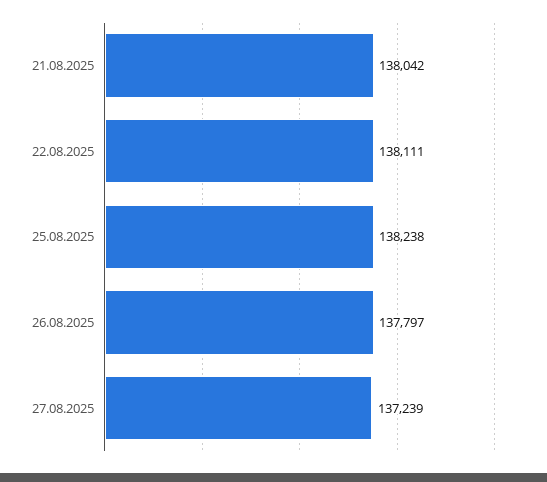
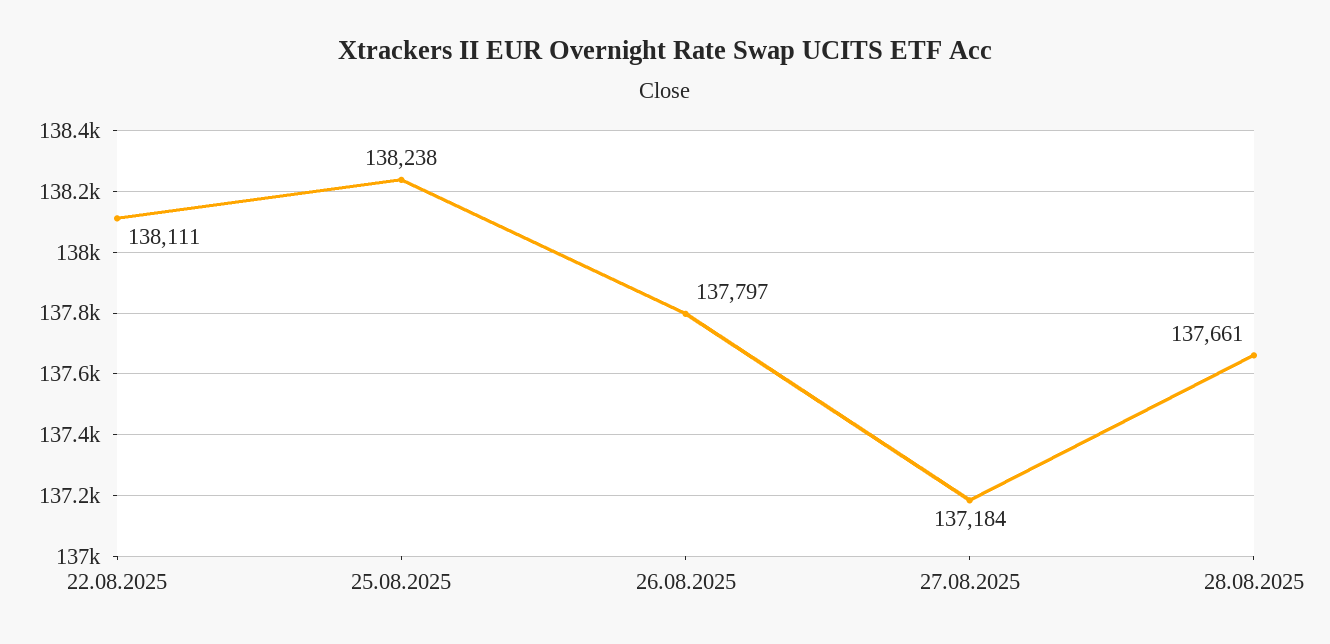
21.08.2025: 138042 -> none
27.08.2025: 137239 -> 137184
28.08.2025: none -> 137661

